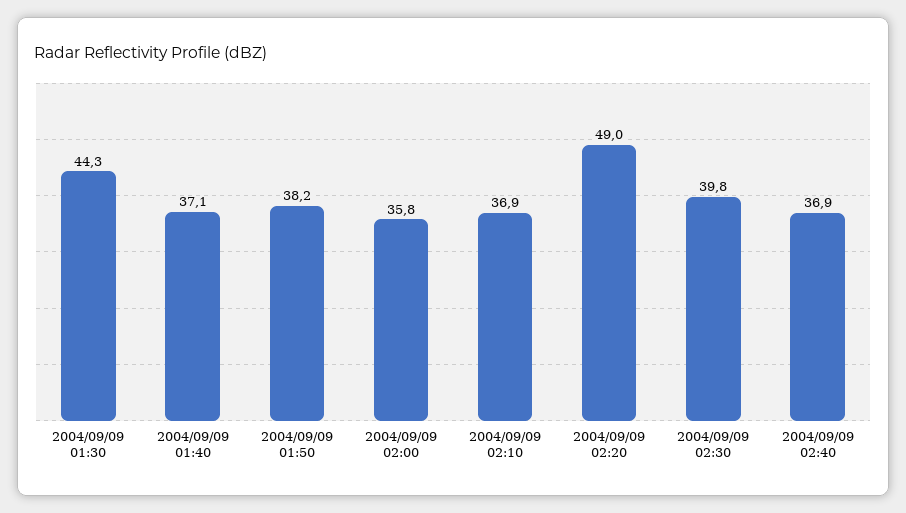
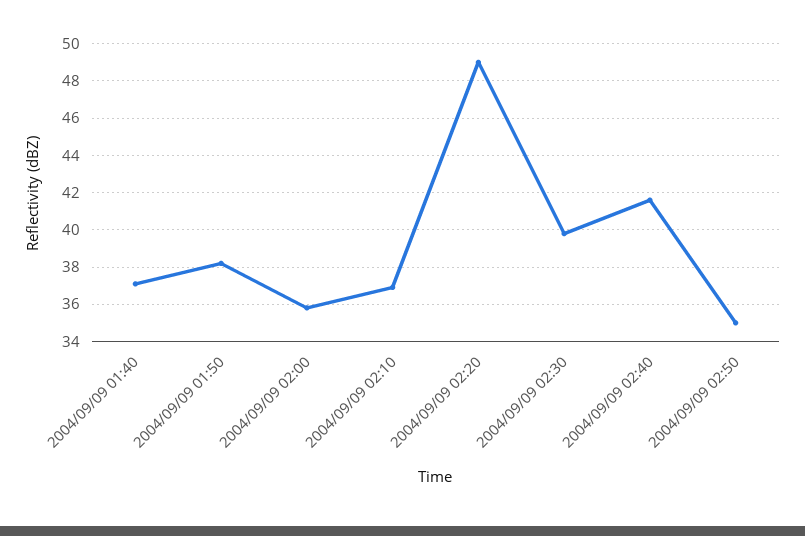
2004/09/09 01:30: 44.3 -> none
2004/09/09 02:40: 36.9 -> 41.5
2004/09/09 02:50: none -> 35

